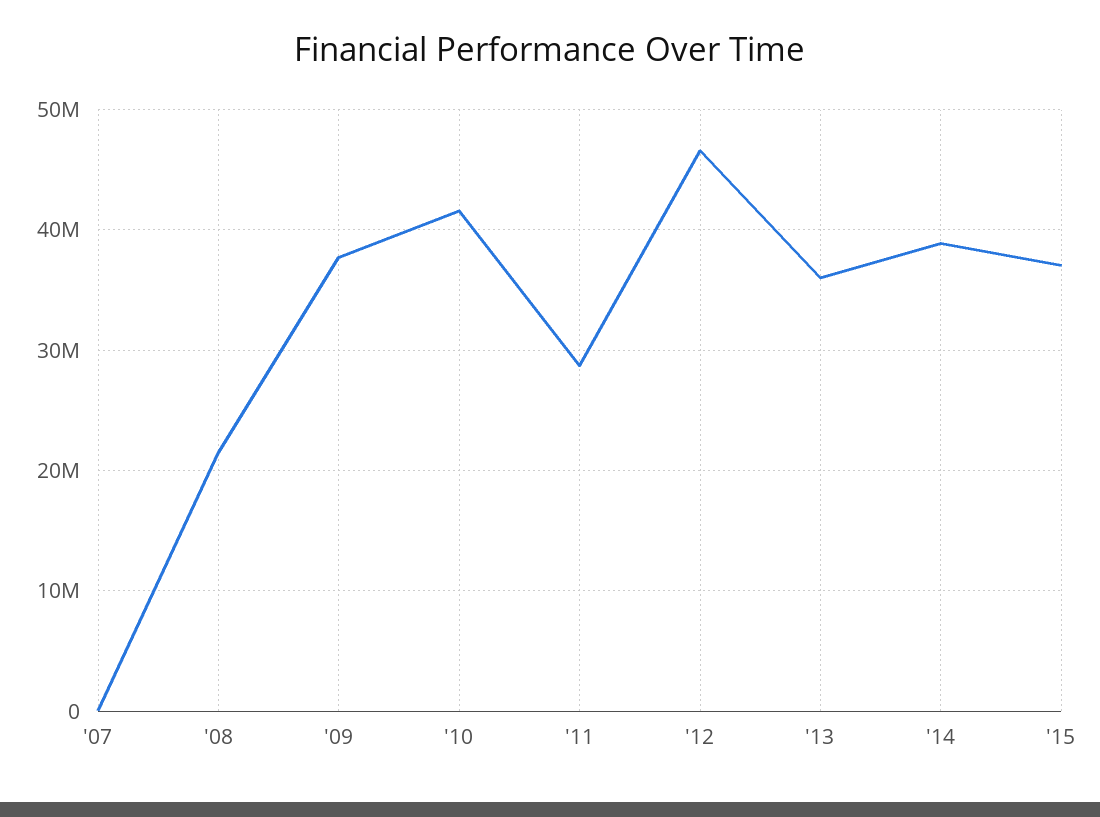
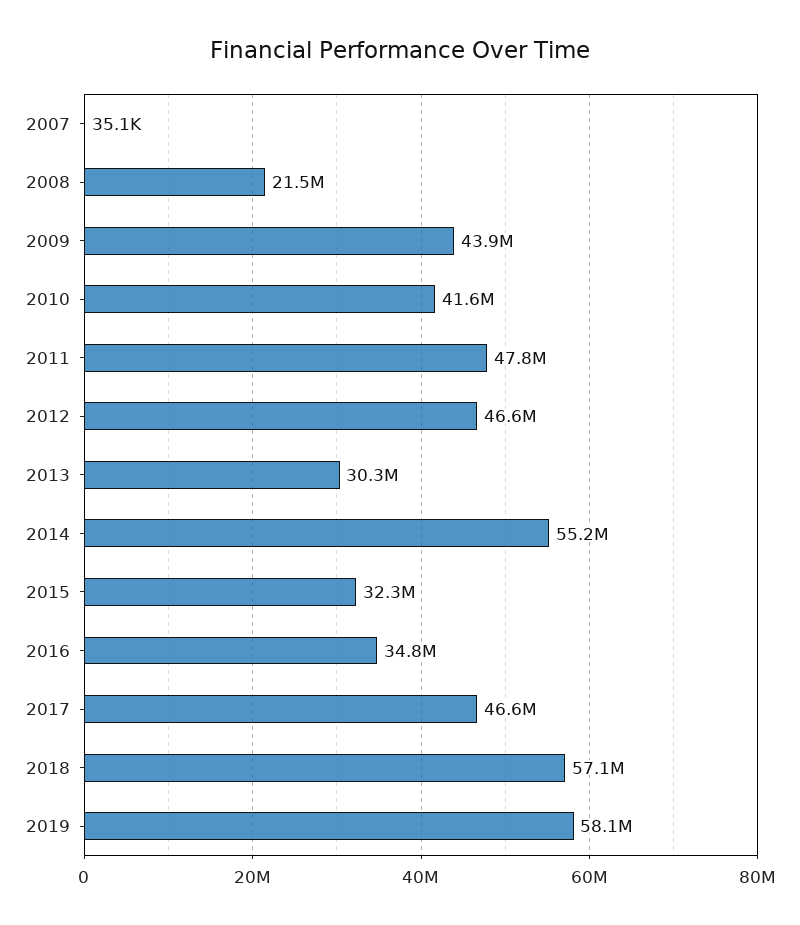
'09: 38000000 -> 43900000
'11: 29000000 -> 47800000
'13: 36000000 -> 30300000
'14: 39000000 -> 55200000
'15: 37000000 -> 32300000
2016: none -> 34800000
2017: none -> 46600000
2018: none -> 57100000
2019: none -> 58100000

